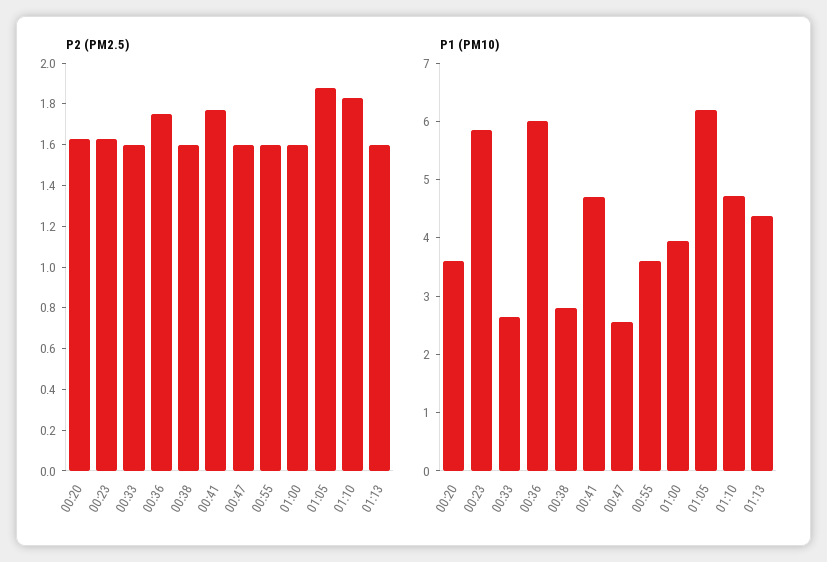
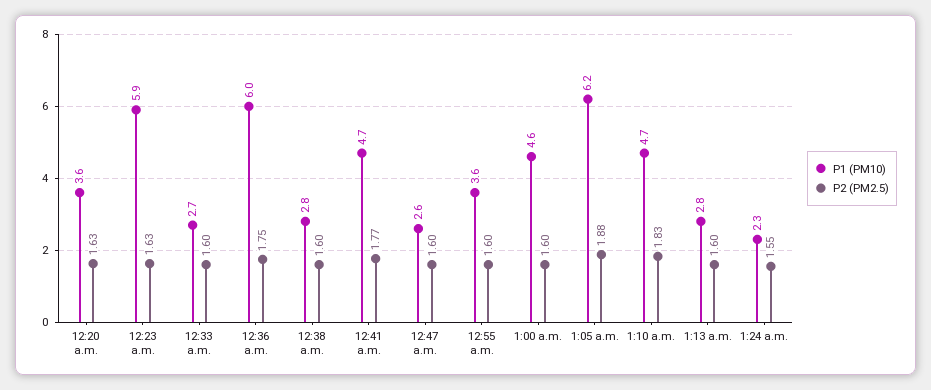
P1 (PM10), 01:00: 4 -> 4.6
P1 (PM10), 01:13: 4.4 -> 2.8
P1 (PM10), 1:24 a.m.: none -> 2.3
P2 (PM2.5), 1:24 a.m.: none -> 1.55

